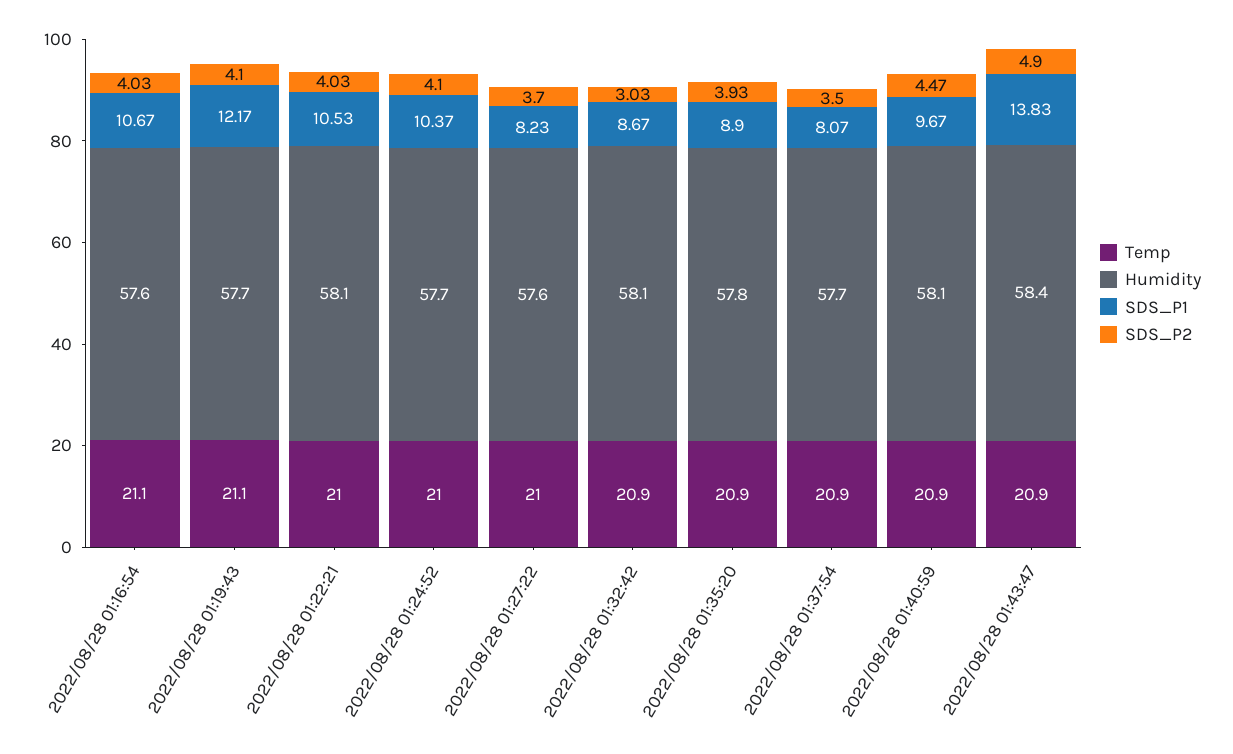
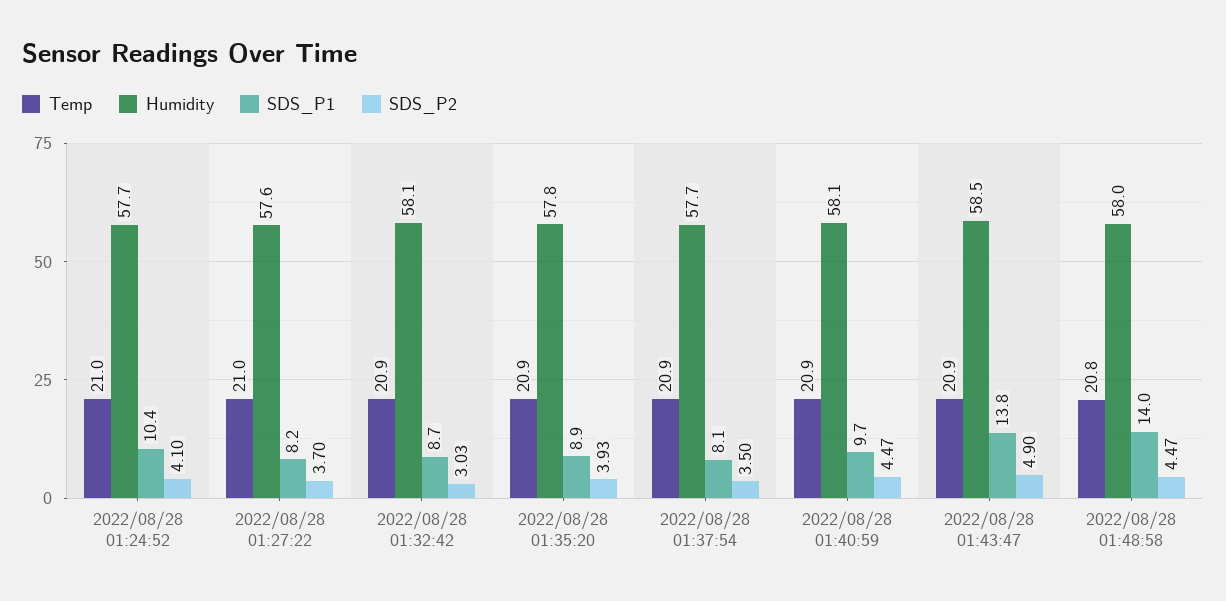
Temp, 2022/08/28 01:16:54: 21.1 -> none
Humidity, 2022/08/28 01:16:54: 57.6 -> none
SDS_P1, 2022/08/28 01:16:54: 10.67 -> none
SDS_P2, 2022/08/28 01:16:54: 4.03 -> none
Temp, 2022/08/28 01:19:43: 21.1 -> none
Humidity, 2022/08/28 01:19:43: 57.7 -> none
SDS_P1, 2022/08/28 01:19:43: 12.17 -> none
SDS_P2, 2022/08/28 01:19:43: 4.1 -> none
Temp, 2022/08/28 01:22:21: 21 -> none
Humidity, 2022/08/28 01:22:21: 58.1 -> none
SDS_P1, 2022/08/28 01:22:21: 10.53 -> none
SDS_P2, 2022/08/28 01:22:21: 4.03 -> none
Humidity, 2022/08/28 01:43:47: 58.4 -> 58.5
Temp, 2022/08/28 01:48:58: none -> 20.8
Humidity, 2022/08/28 01:48:58: none -> 58
SDS_P1, 2022/08/28 01:48:58: none -> 14
SDS_P2, 2022/08/28 01:48:58: none -> 4.47

